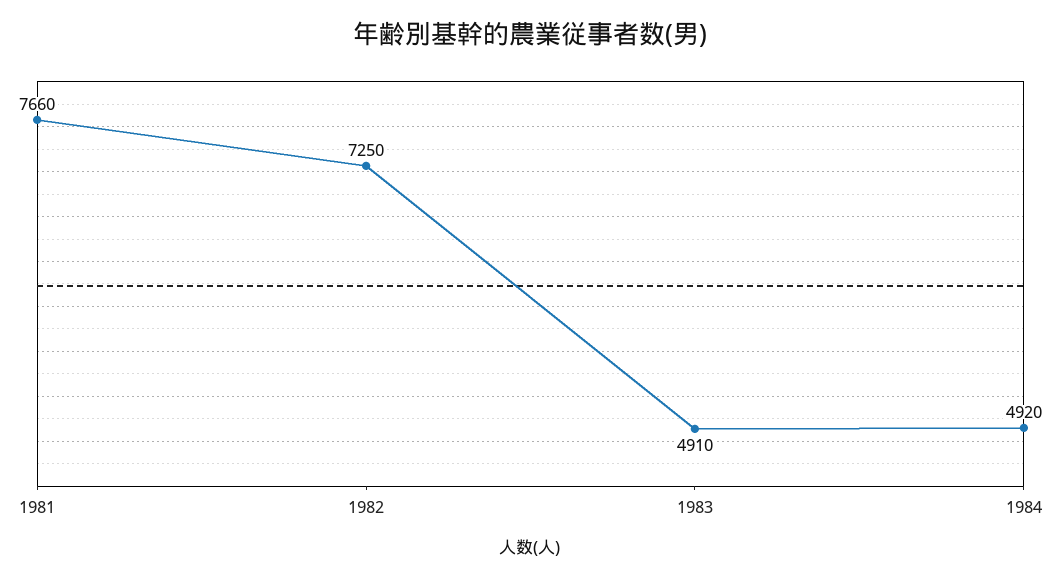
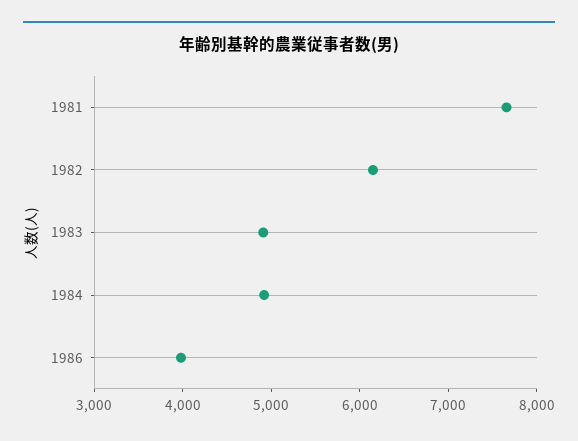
1982: 7250 -> 6200
1986: none -> 4000

